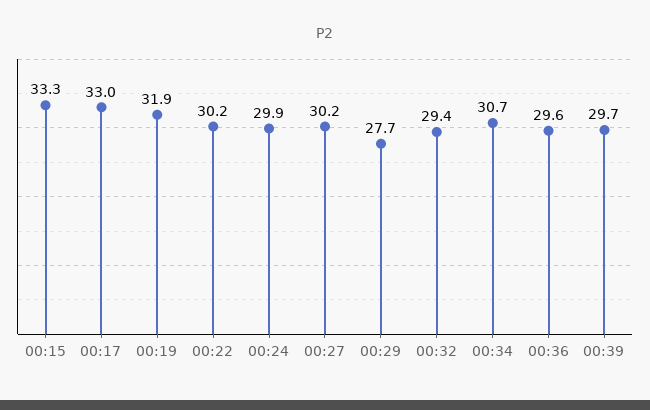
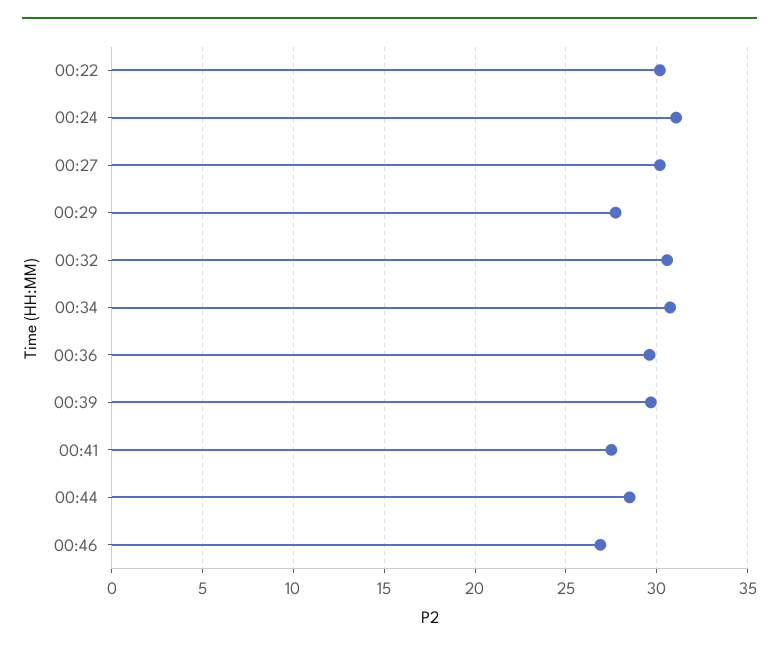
00:15: 33.3 -> none
00:17: 33 -> none
00:19: 31.9 -> none
00:24: 29.9 -> 31
00:32: 29.4 -> 30.5
00:41: none -> 27.5
00:44: none -> 28.5
00:46: none -> 27

